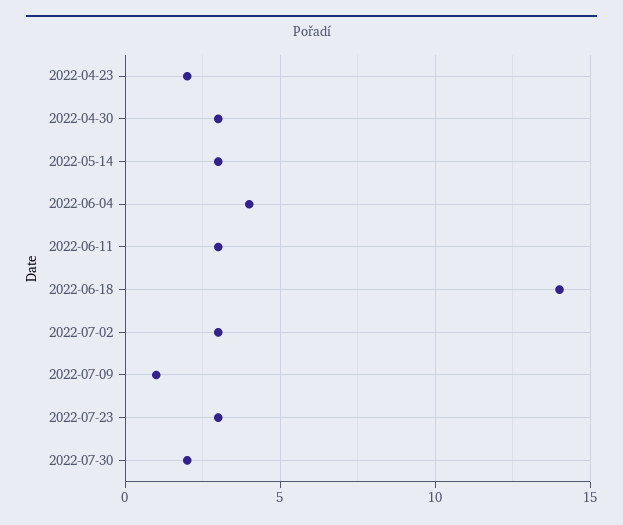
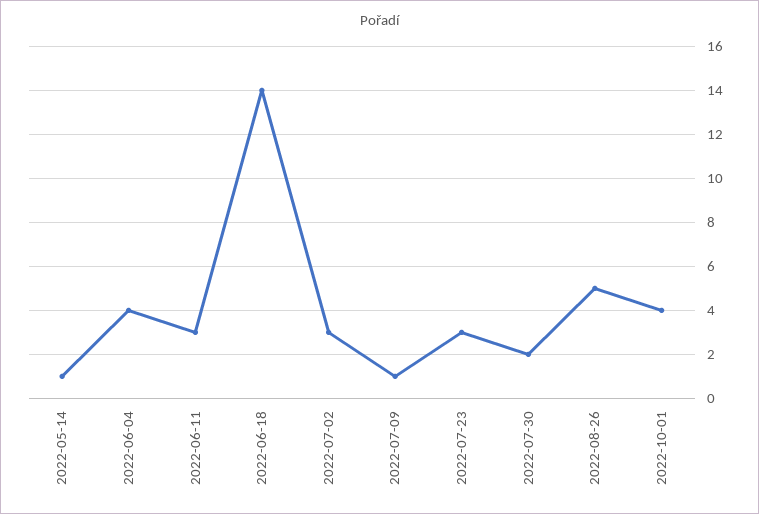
2022-04-23: 2 -> none
2022-04-30: 3 -> none
2022-05-14: 3 -> 1
2022-08-26: none -> 5
2022-10-01: none -> 4

